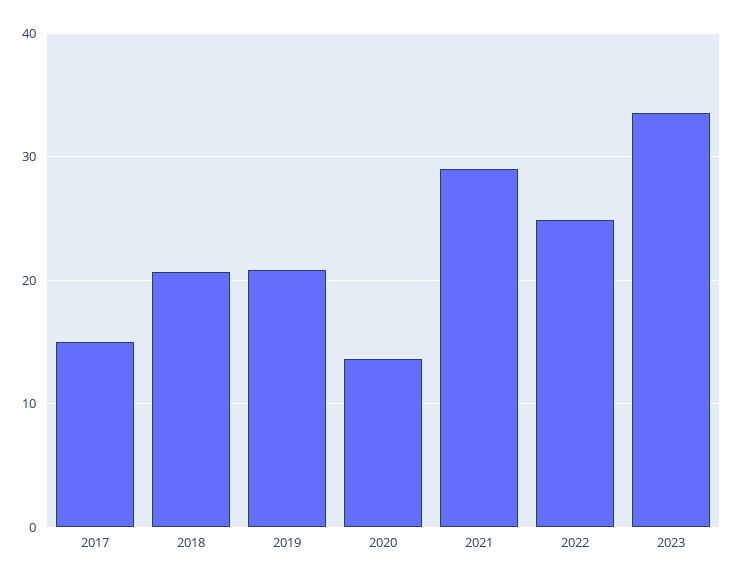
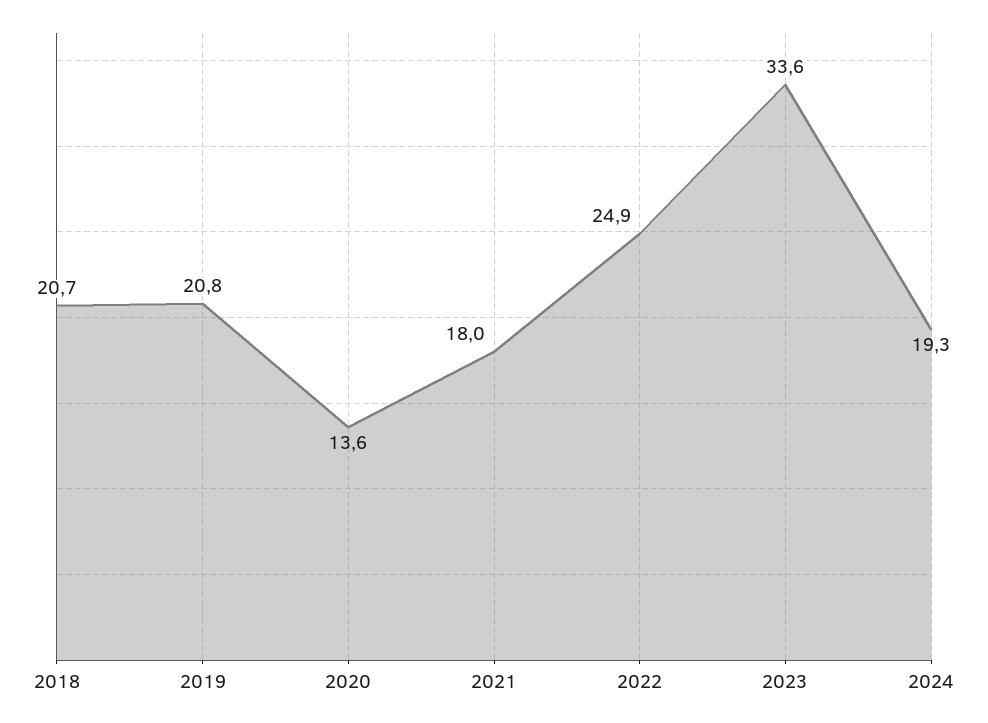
2017: 15 -> none
2021: 29 -> 18
2024: none -> 19.3

